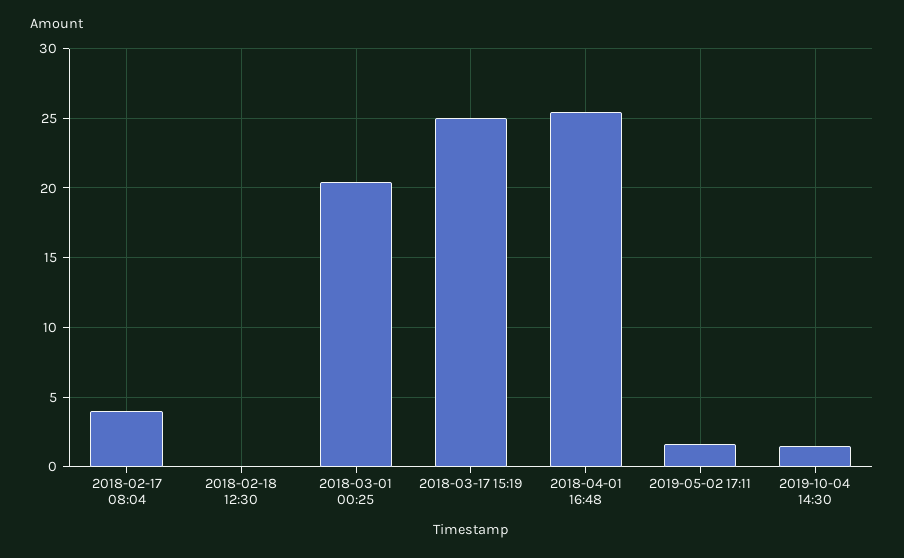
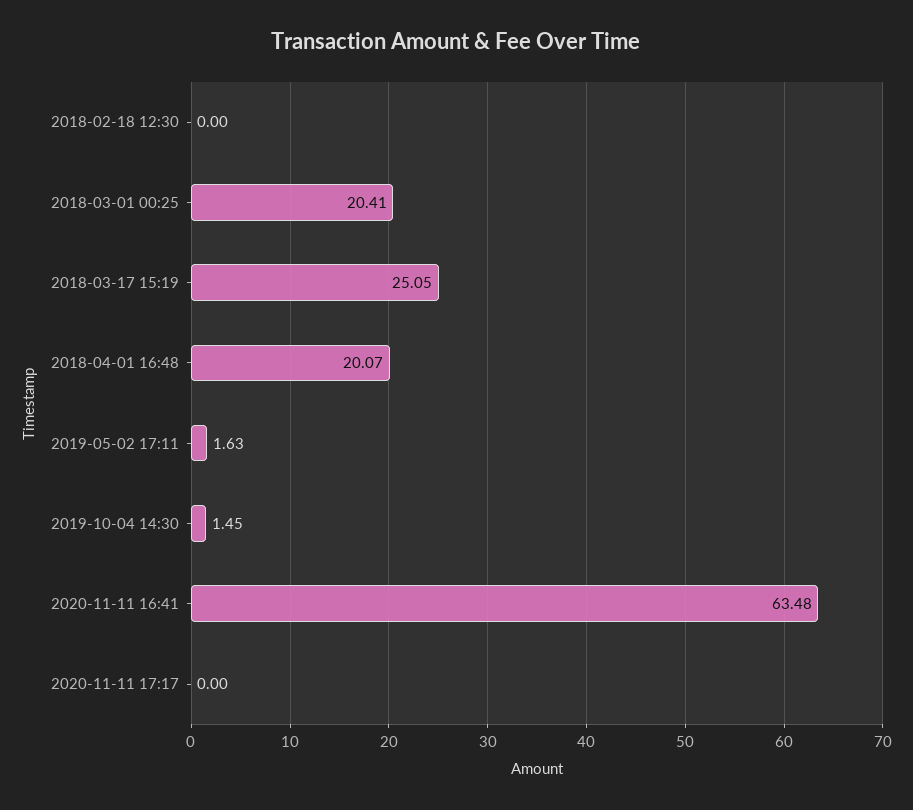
2018-02-17 08:04: 4 -> none
2018-04-01 16:48: 25.5 -> 20.07
2020-11-11 16:41: none -> 63.48
2020-11-11 17:17: none -> 0

